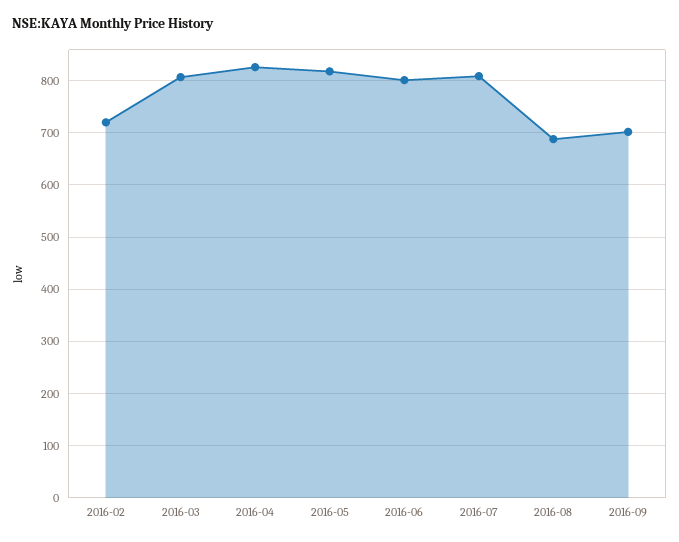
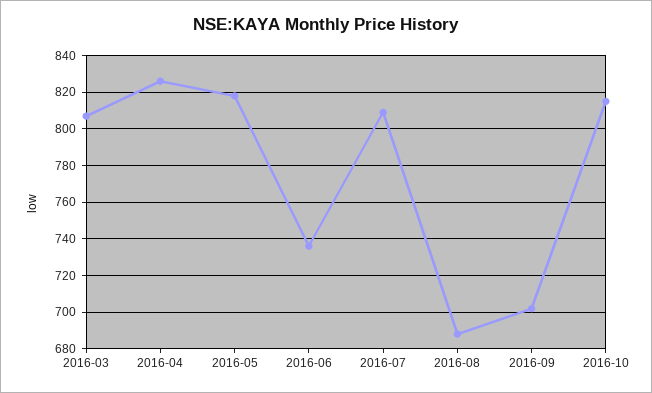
2016-02: 720 -> none
2016-06: 800 -> 735
2016-10: none -> 815

